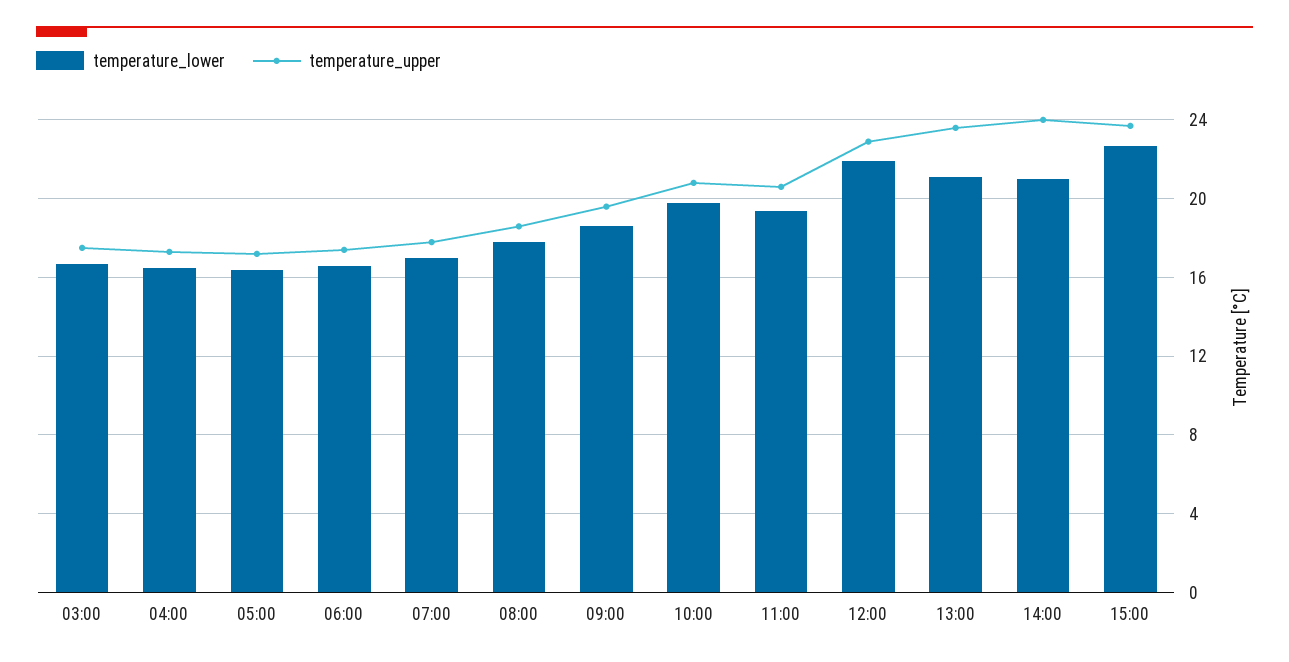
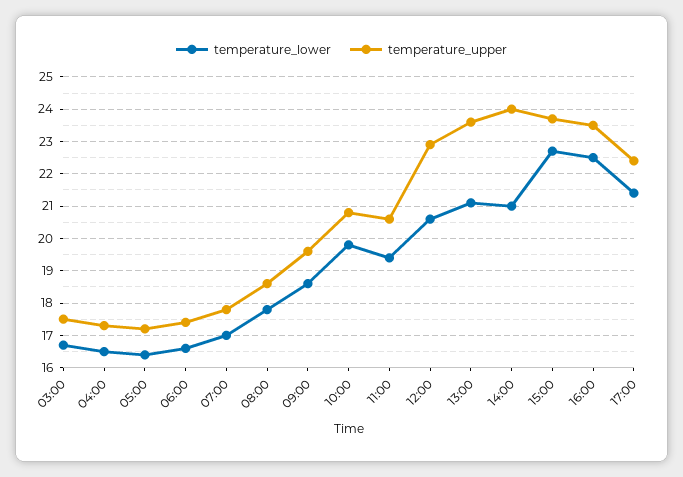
temperature_lower, 12:00: 22 -> 20.5
temperature_lower, 16:00: none -> 22.5
temperature_upper, 16:00: none -> 23.5
temperature_lower, 17:00: none -> 21.5
temperature_upper, 17:00: none -> 22.5

